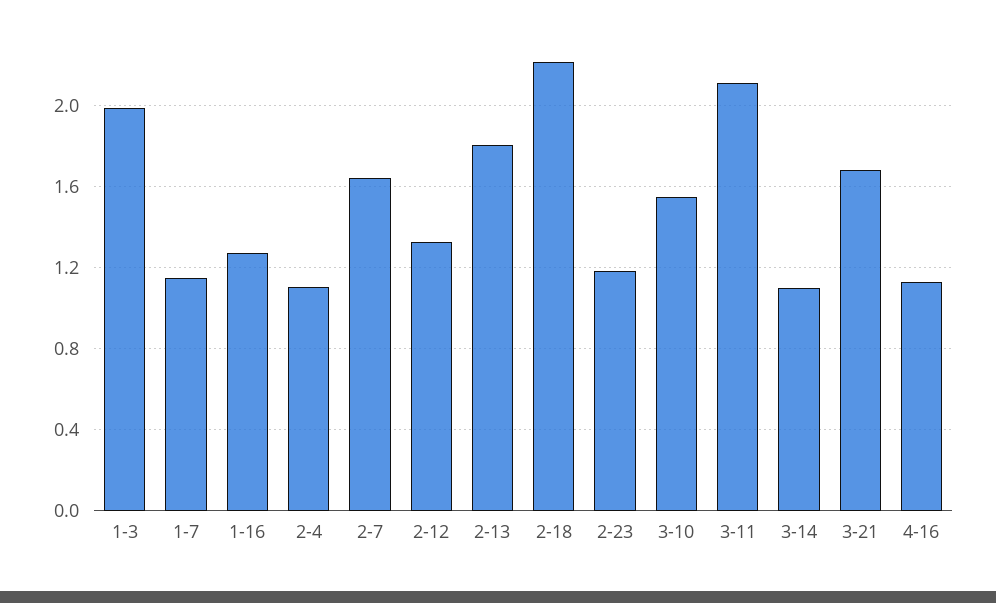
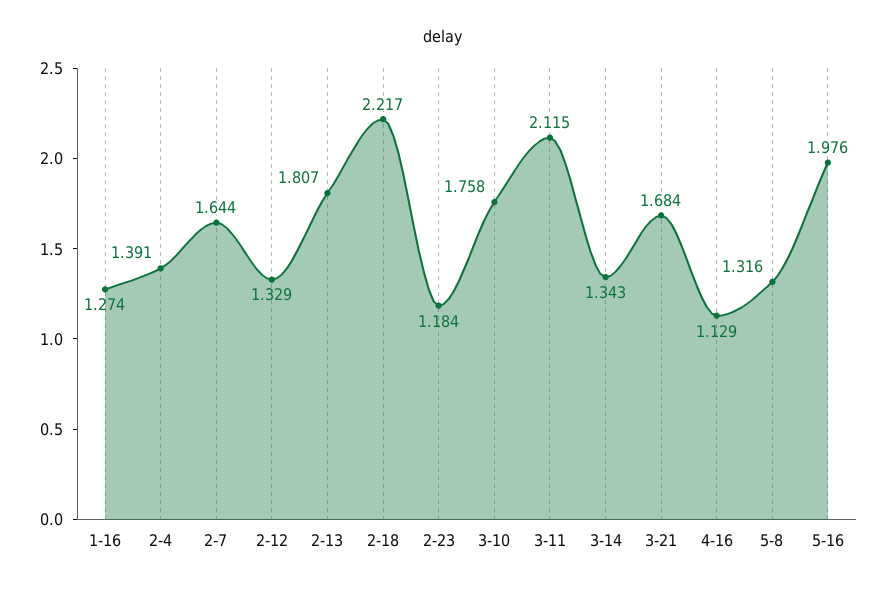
1-3: 2 -> none
1-7: 1.15 -> none
2-4: 1.1 -> 1.391
3-10: 1.55 -> 1.758
3-14: 1.1 -> 1.343
5-8: none -> 1.316
5-16: none -> 1.976

